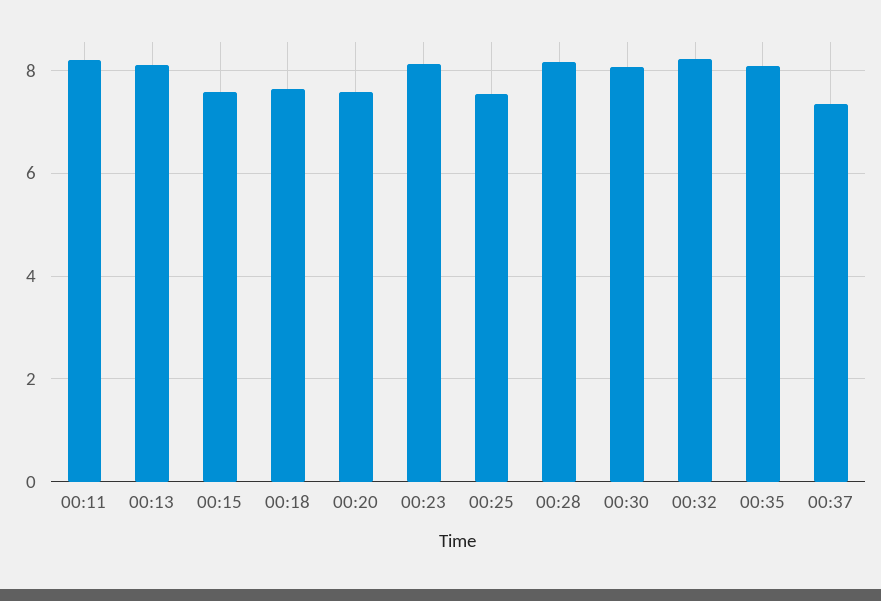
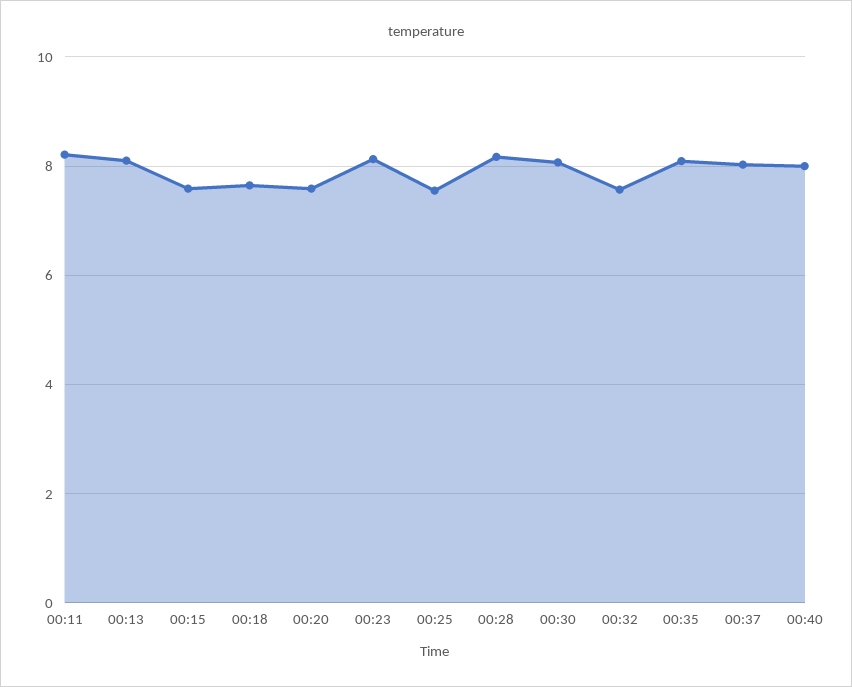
00:32: 8.2 -> 7.6
00:37: 7.4 -> 8
00:40: none -> 8

